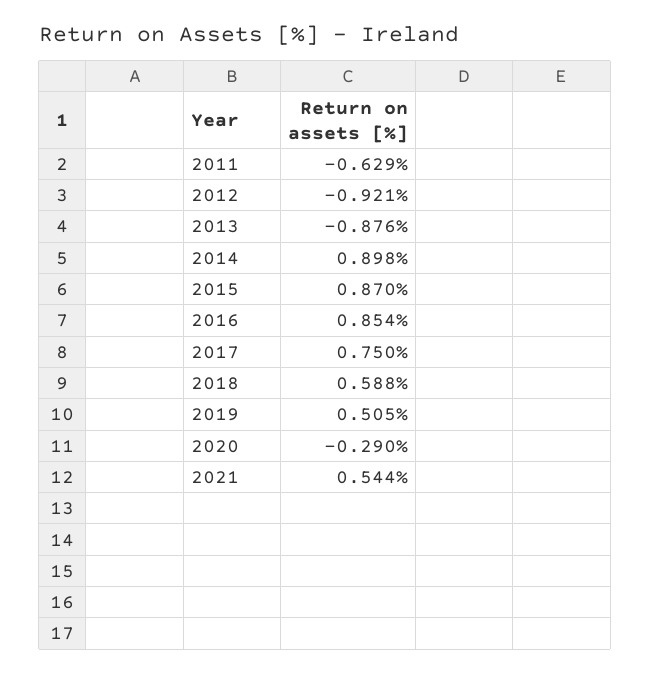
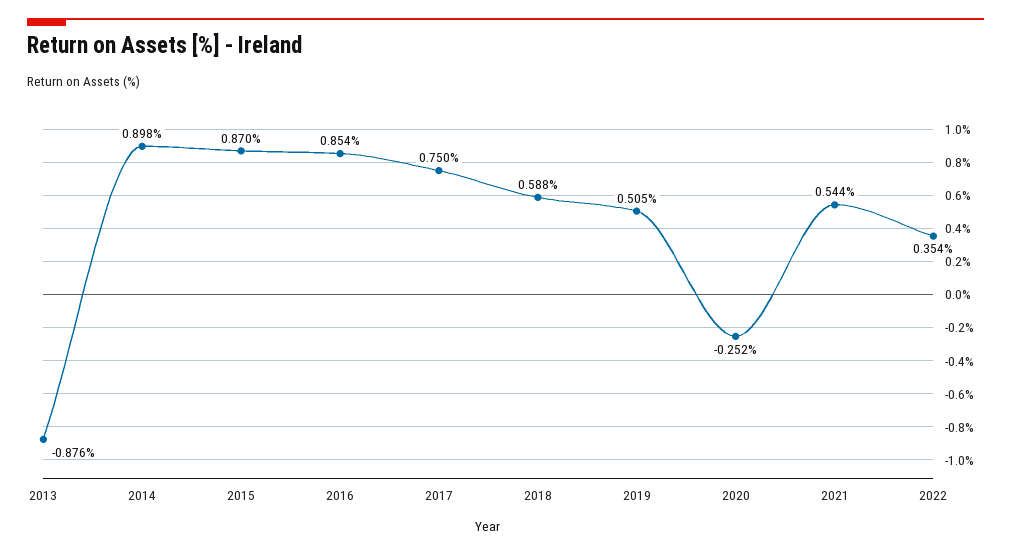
2011: -0.629 -> none
2012: -0.921 -> none
2020: -0.29 -> -0.252
2022: none -> 0.354

